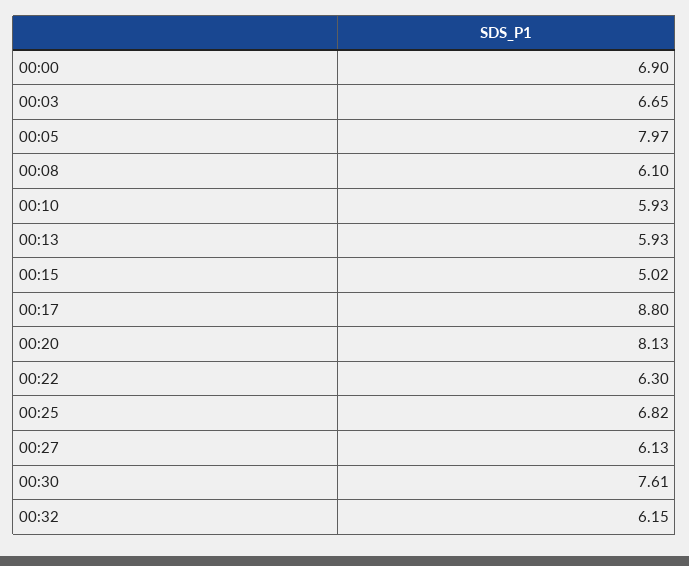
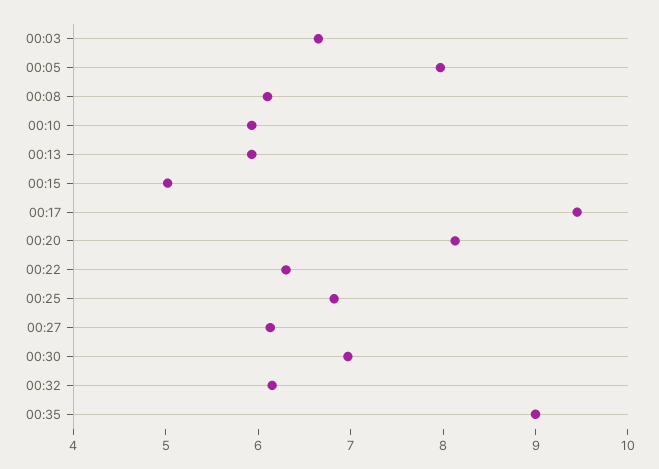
00:00: 6.9 -> none
00:17: 8.8 -> 9.4
00:30: 7.61 -> 7
00:35: none -> 9

